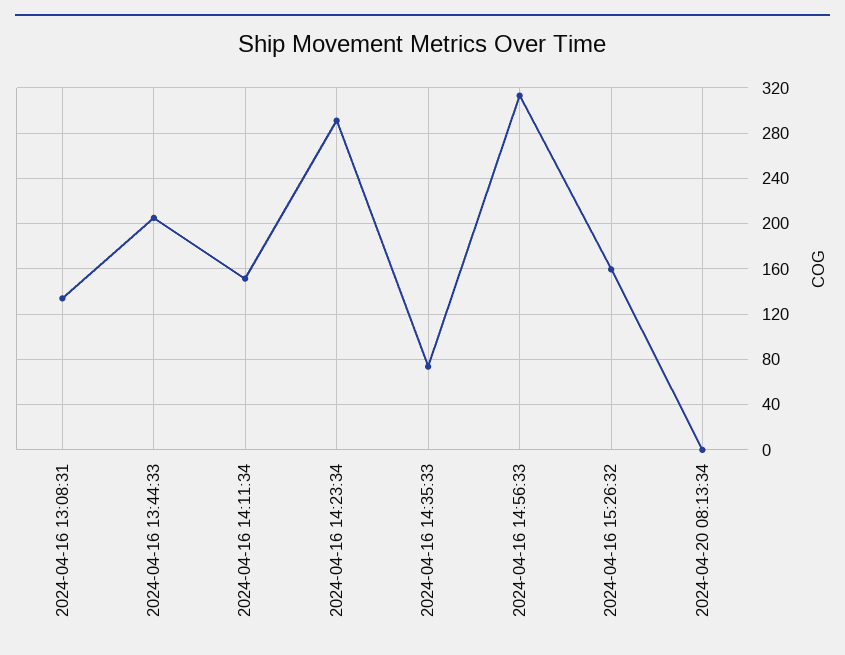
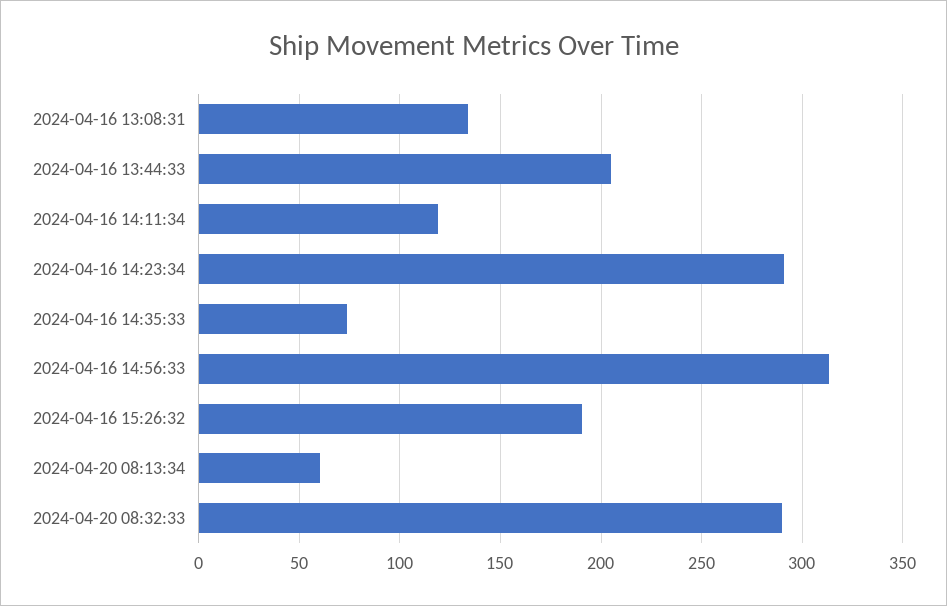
2024-04-16 14:11:34: 150 -> 120
2024-04-16 15:26:32: 160 -> 190
2024-04-20 08:13:34: 0 -> 60
2024-04-20 08:32:33: none -> 290

